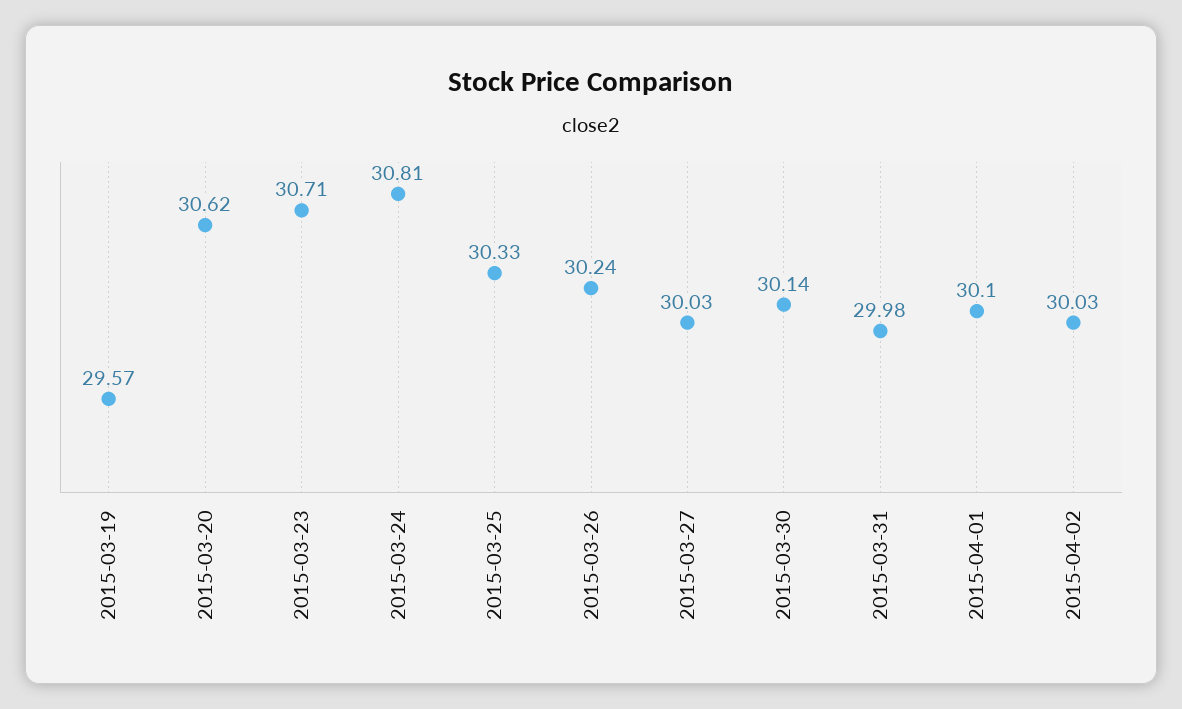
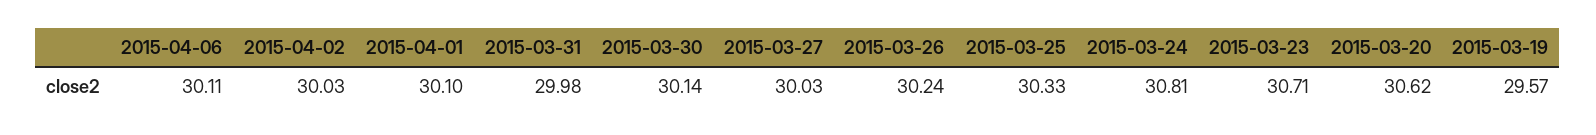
2015-04-06: none -> 30.11

